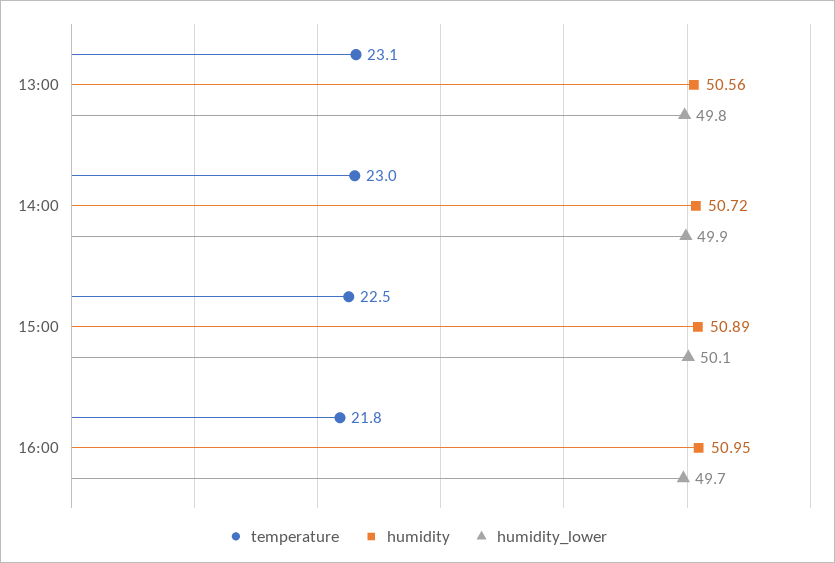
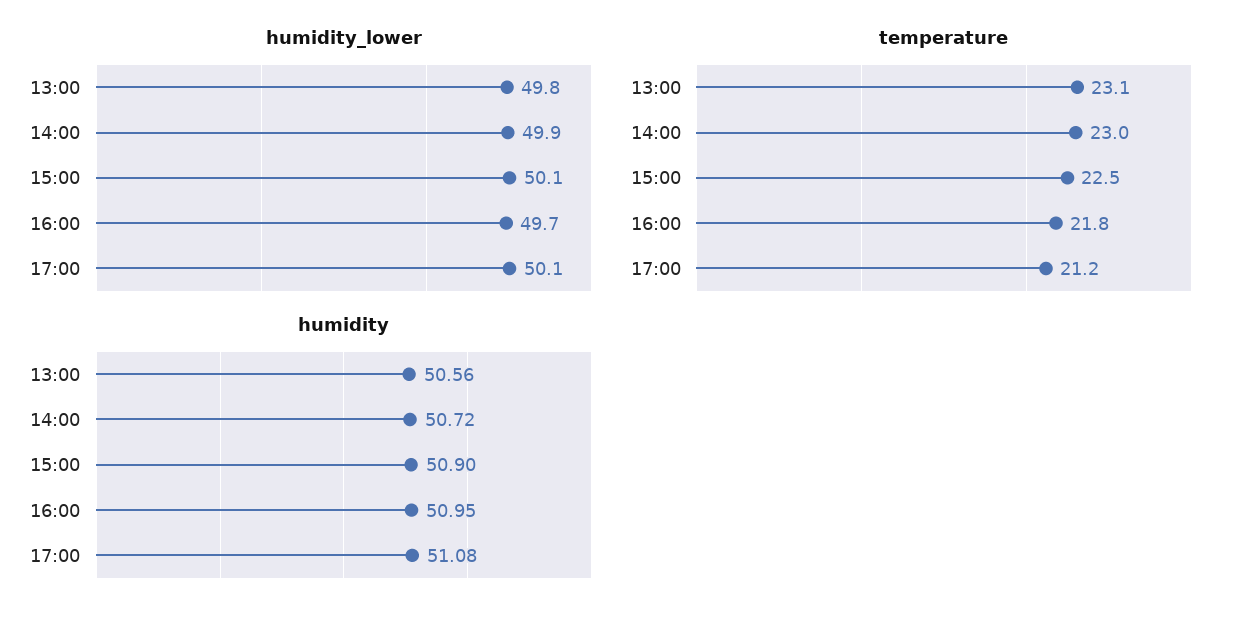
humidity, 15:00: 50.89 -> 50.9
humidity_lower, 17:00: none -> 50.1
temperature, 17:00: none -> 21.2
humidity, 17:00: none -> 51.08

